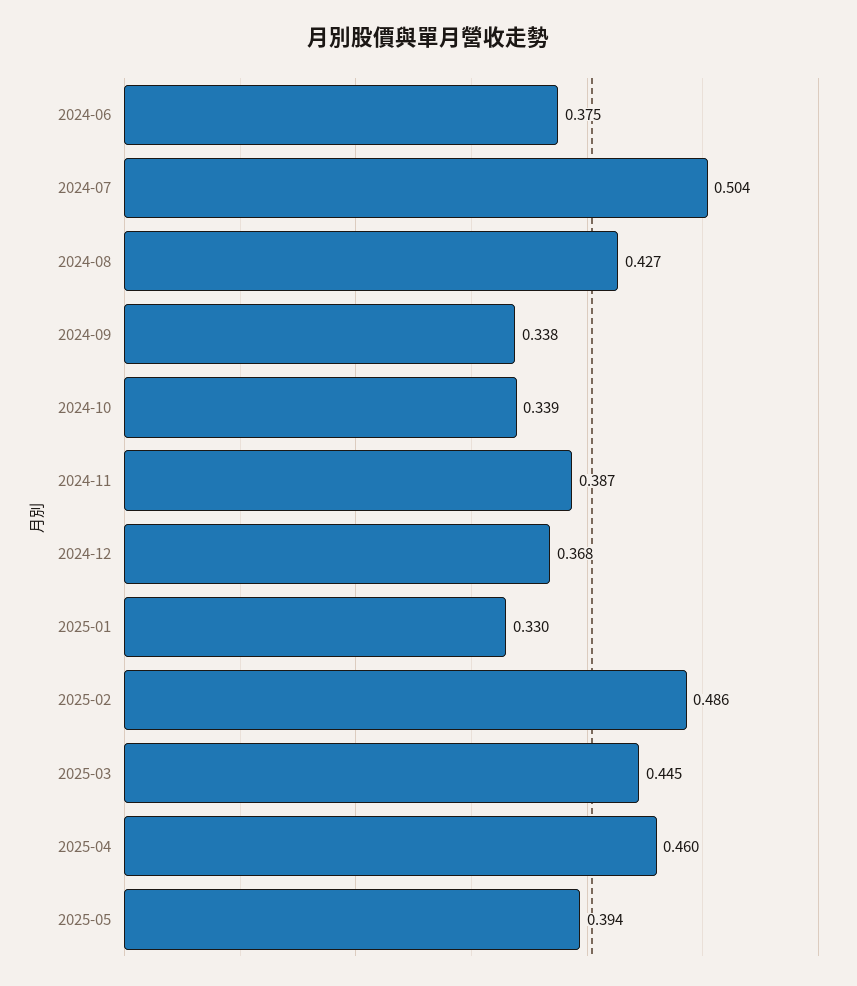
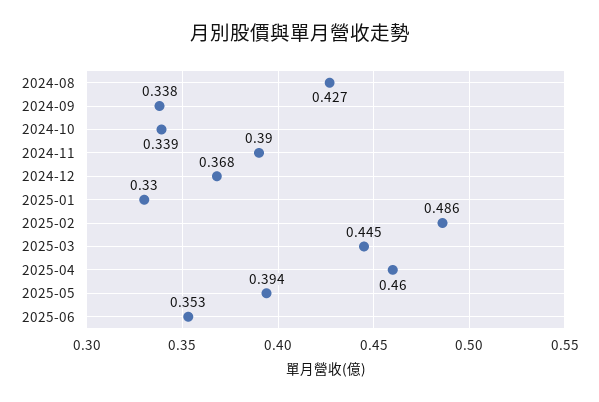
2024-06: 0.375 -> none
2024-07: 0.504 -> none
2024-11: 0.387 -> 0.39
2025-06: none -> 0.353

